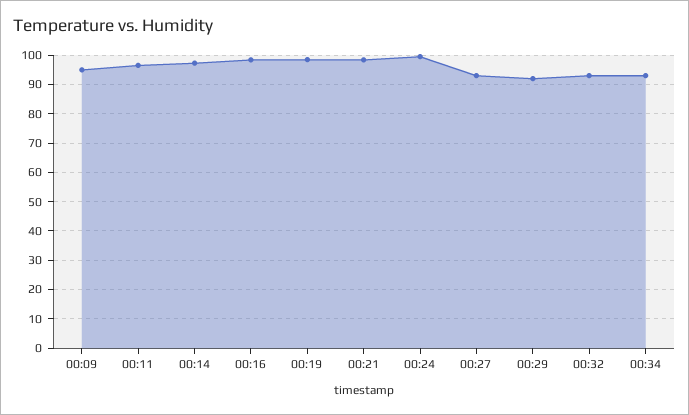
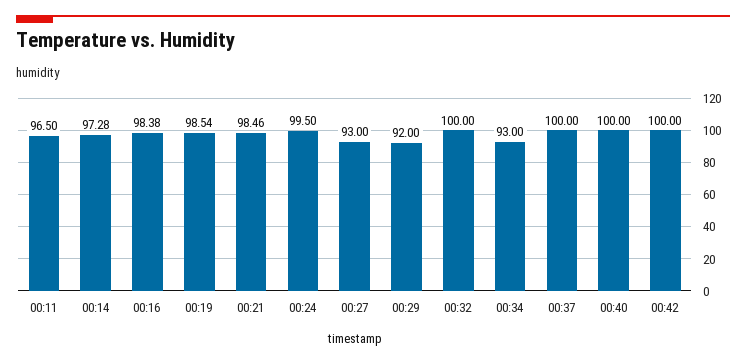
00:09: 95 -> none
00:32: 92.5 -> 100
00:37: none -> 100
00:40: none -> 100
00:42: none -> 100

